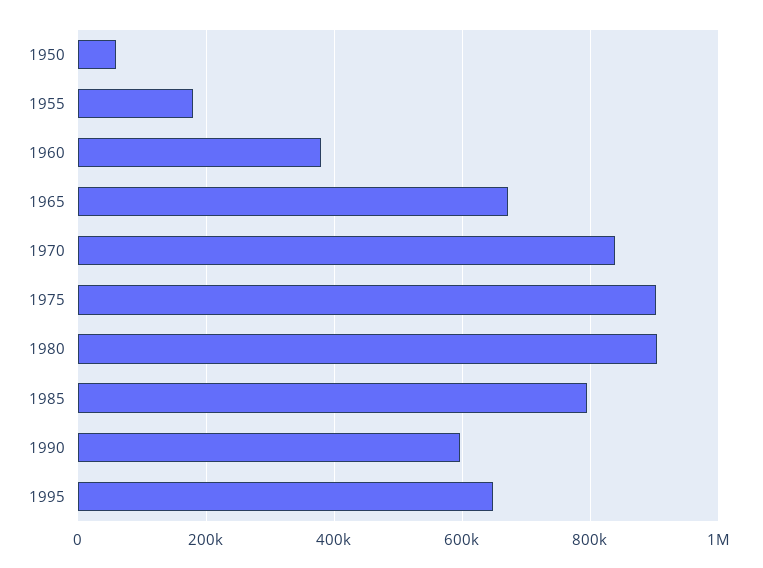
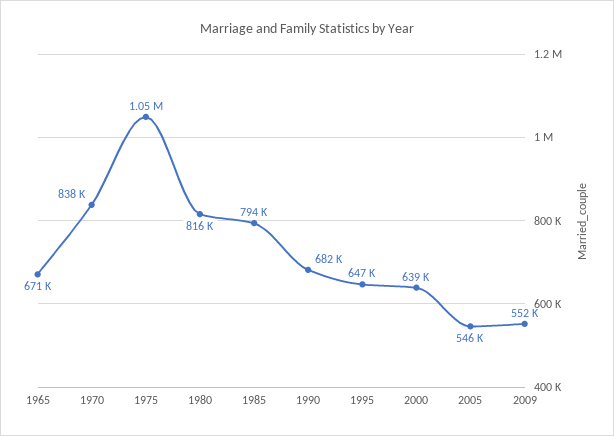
1950: 60000 -> none
1955: 180000 -> none
1960: 380000 -> none
1975: 900000 -> 1050000
1980: 900000 -> 816000
1990: 600000 -> 682000
2000: none -> 639000
2005: none -> 546000
2009: none -> 552000

